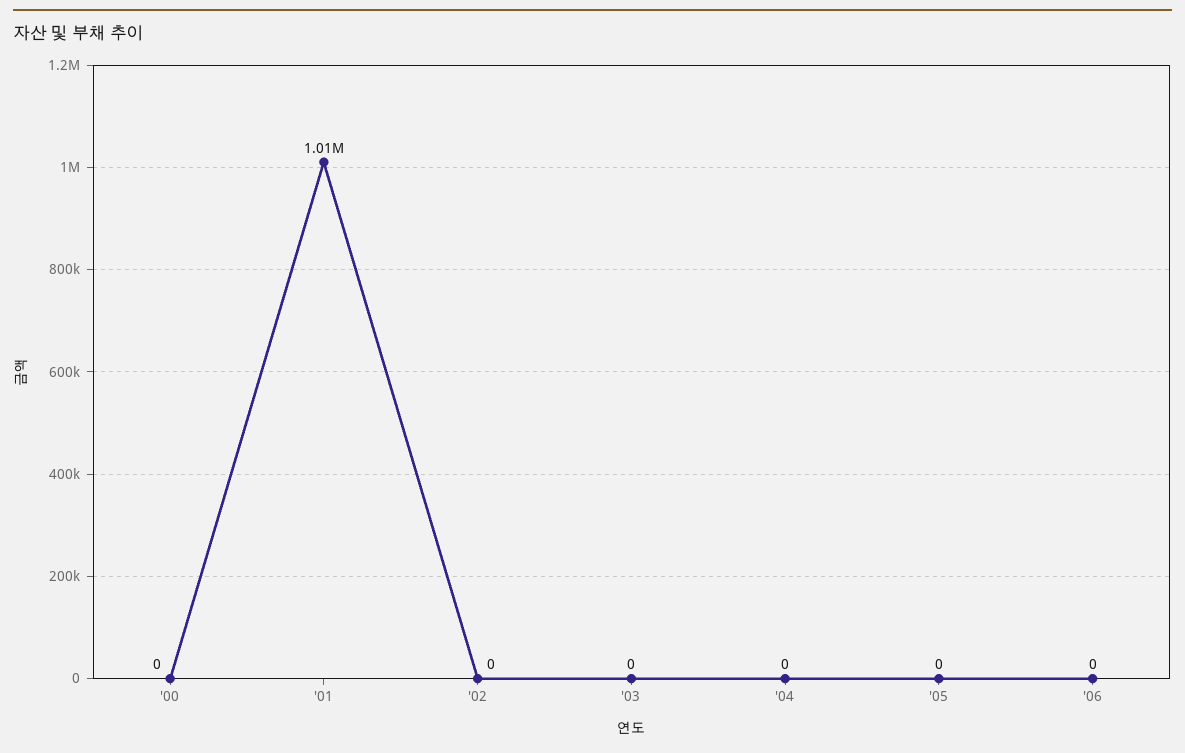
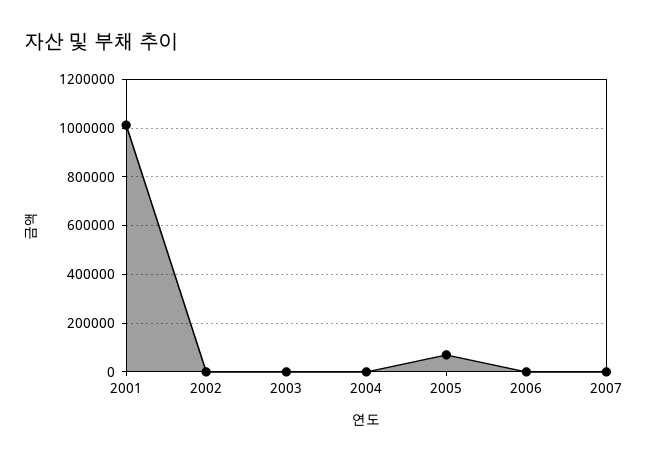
'00: 0 -> none
'05: 0 -> 75000
2007: none -> 0

